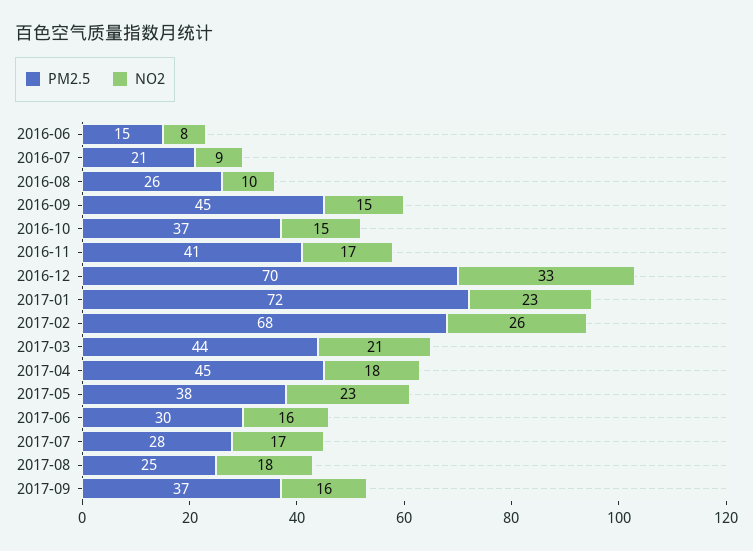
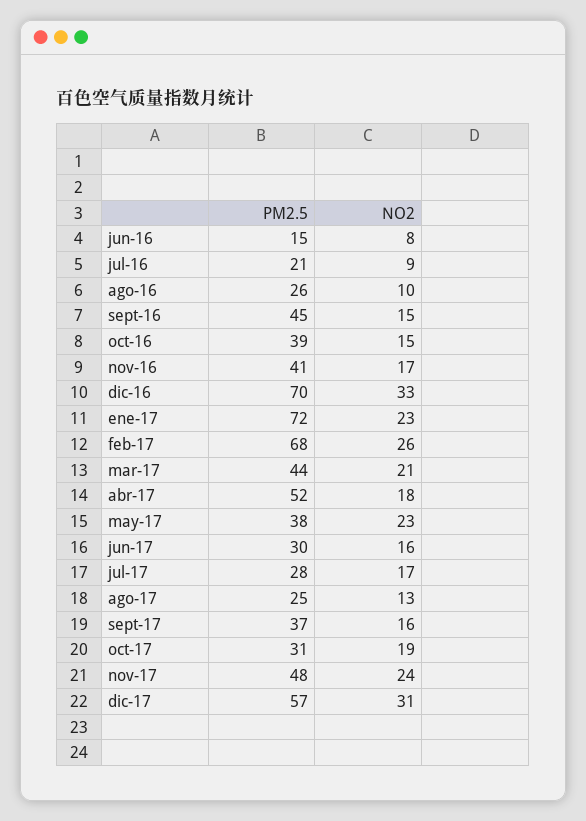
PM2.5, 2016-10: 37 -> 39
PM2.5, 2017-04: 45 -> 52
NO2, 2017-08: 18 -> 13
PM2.5, oct-17: none -> 31
NO2, oct-17: none -> 19
PM2.5, nov-17: none -> 48
NO2, nov-17: none -> 24
PM2.5, dic-17: none -> 57
NO2, dic-17: none -> 31

